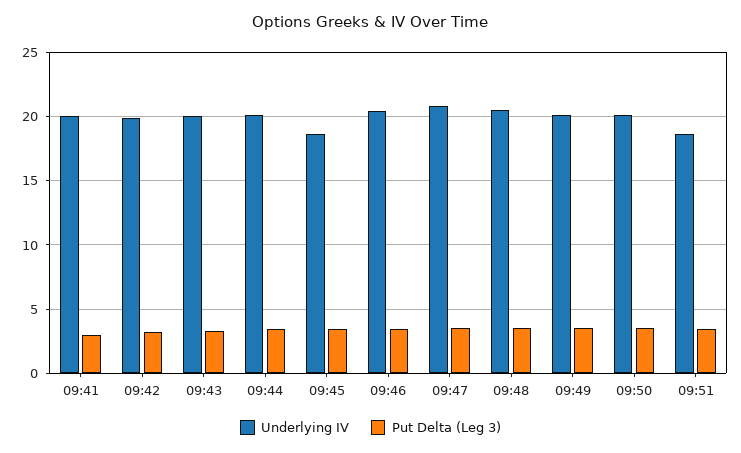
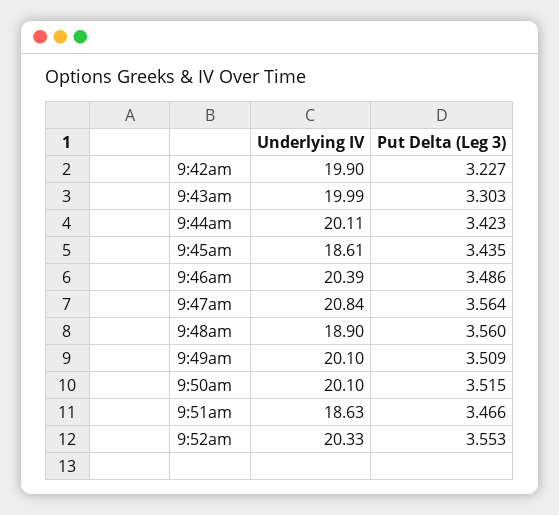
Underlying IV, 09:41: 20 -> none
Put Delta (Leg 3), 09:41: 3 -> none
Underlying IV, 09:48: 20.5 -> 18.9
Underlying IV, 9:52am: none -> 20.33
Put Delta (Leg 3), 9:52am: none -> 3.553

